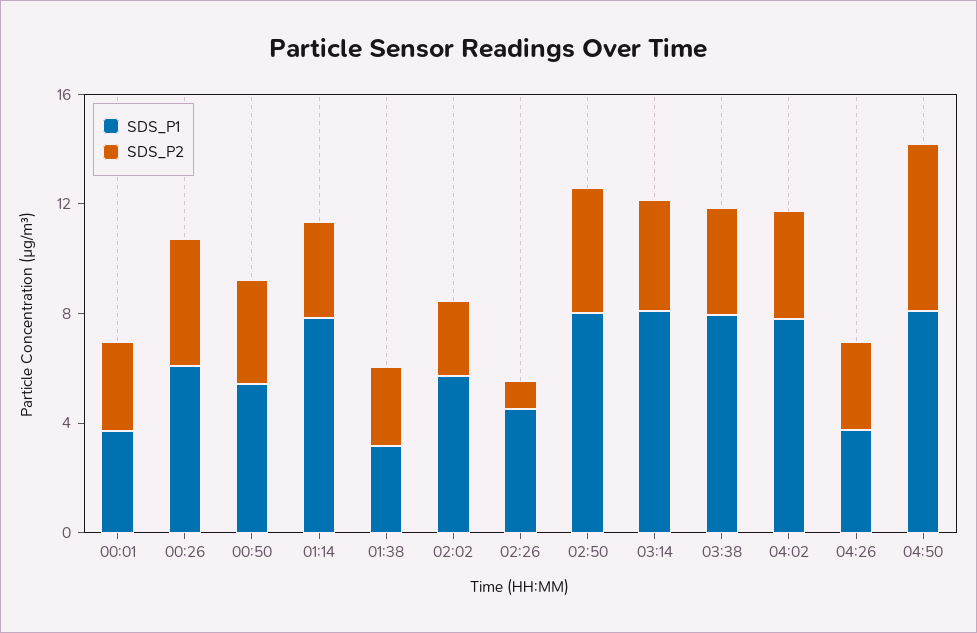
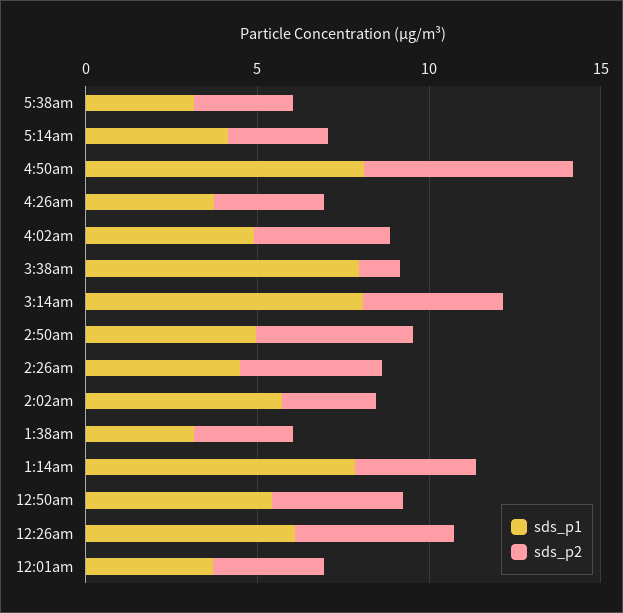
SDS_P2, 02:26: 1 -> 4
SDS_P1, 02:50: 8 -> 5
SDS_P2, 03:38: 4 -> 1
SDS_P1, 04:02: 8 -> 5
SDS_P1, 5:38am: none -> 3
SDS_P2, 5:38am: none -> 3
SDS_P1, 5:14am: none -> 4
SDS_P2, 5:14am: none -> 3

